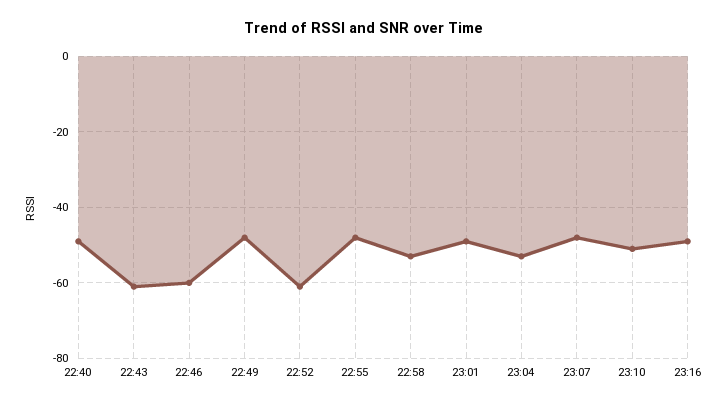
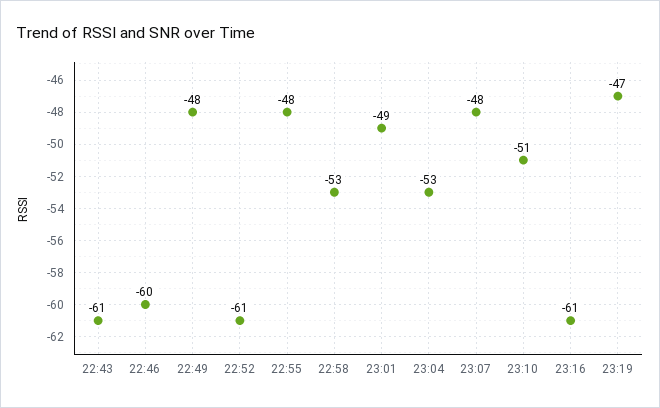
22:40: -50 -> none
23:16: -50 -> -61
23:19: none -> -47

